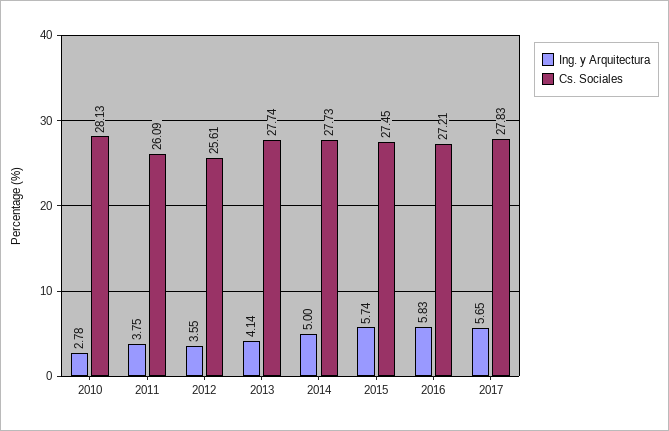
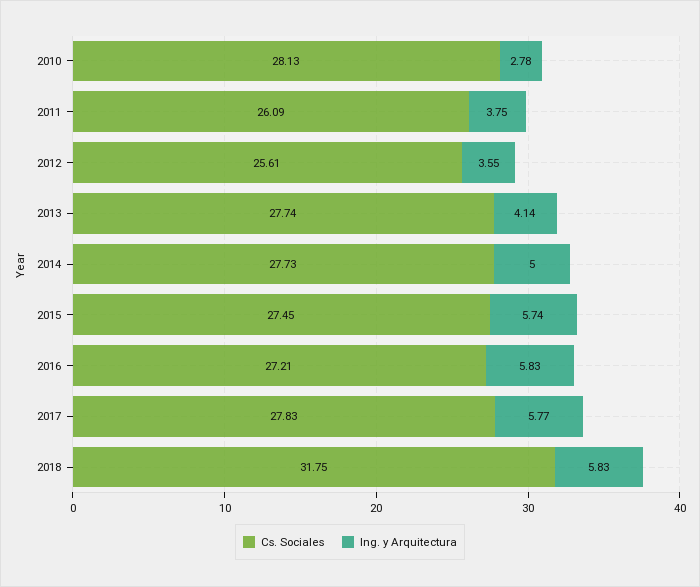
Ing. y Arquitectura, 2017: 5.65 -> 5.77
Cs. Sociales, 2018: none -> 31.75
Ing. y Arquitectura, 2018: none -> 5.83

